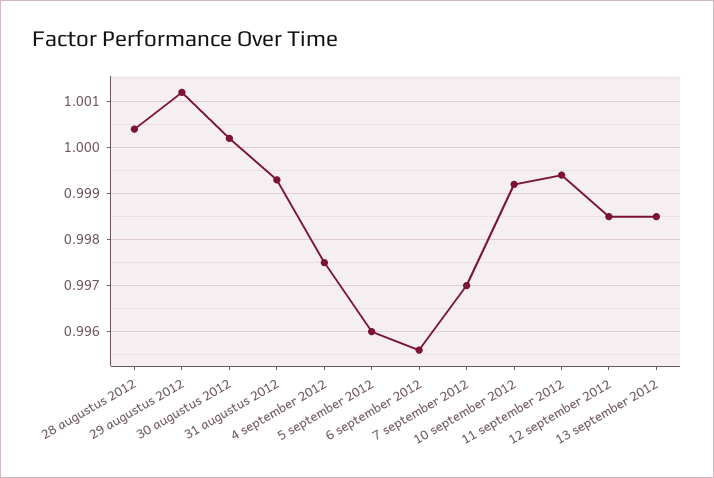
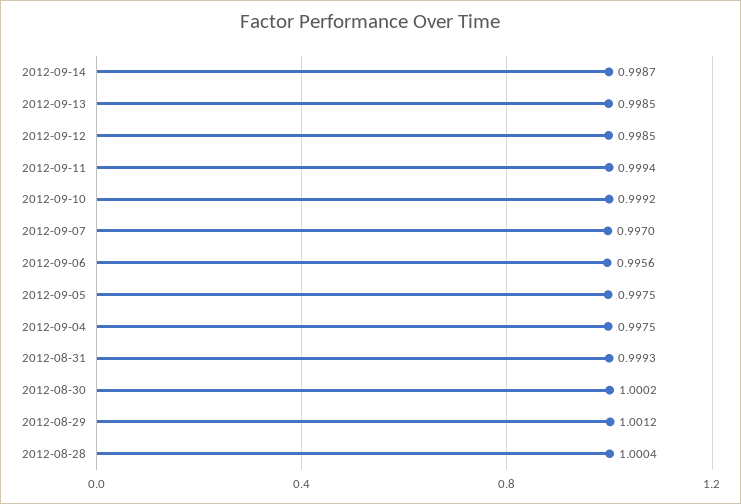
5 september 2012: 0.996 -> 0.9975
2012-09-14: none -> 0.9987

